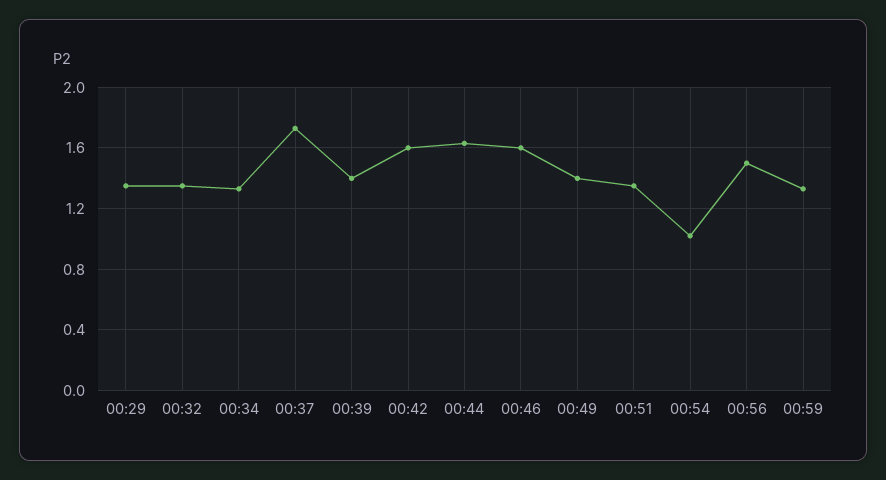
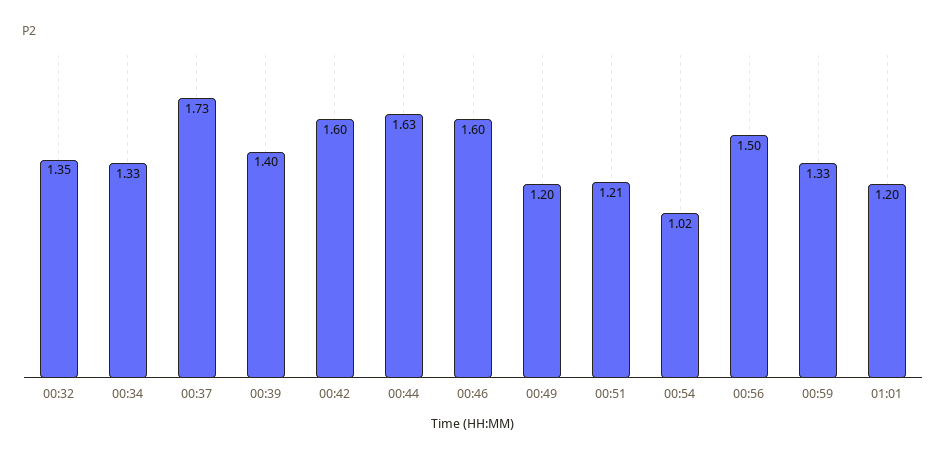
00:29: 1.35 -> none
00:49: 1.4 -> 1.2
00:51: 1.35 -> 1.21
01:01: none -> 1.2

